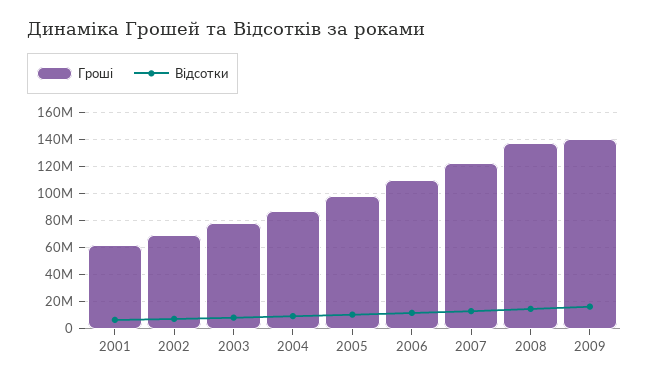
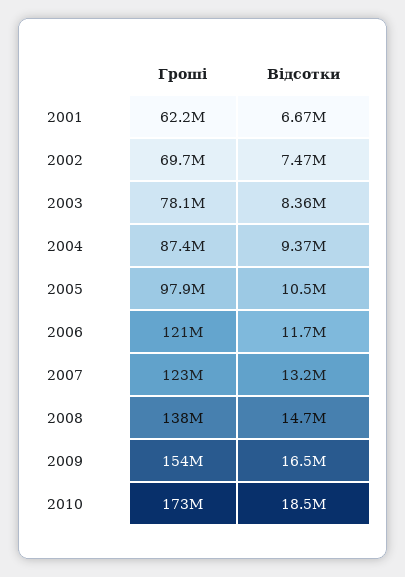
Гроші, 2006: 110000000 -> 121000000
Гроші, 2009: 140000000 -> 154000000
Гроші, 2010: none -> 173000000
Відсотки, 2010: none -> 18500000

